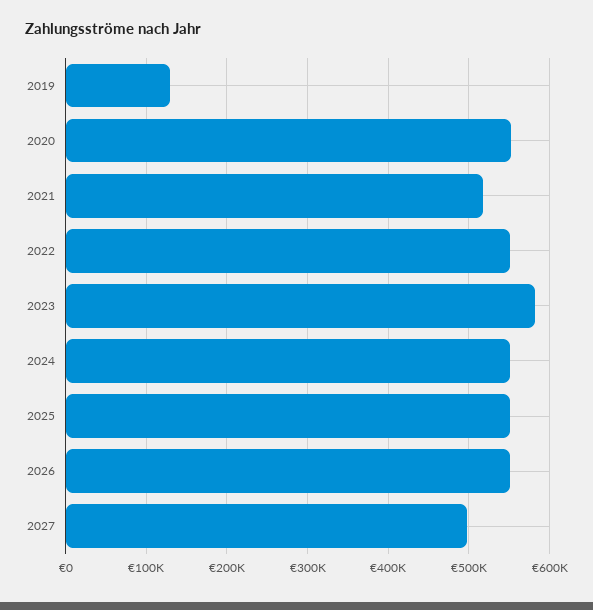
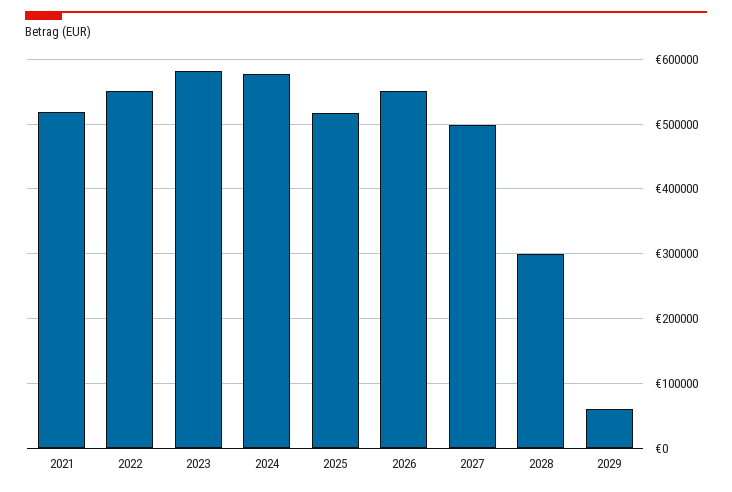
2019: 130000 -> none
2020: 550000 -> none
2024: 550000 -> 580000
2025: 550000 -> 520000
2028: none -> 300000
2029: none -> 60000

